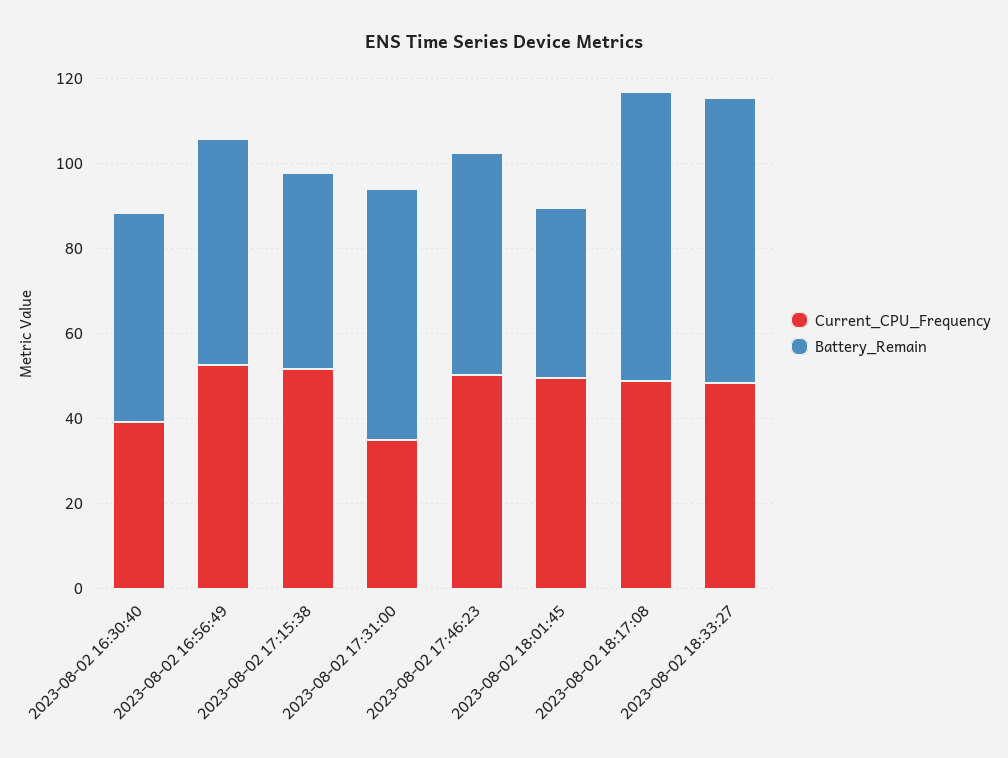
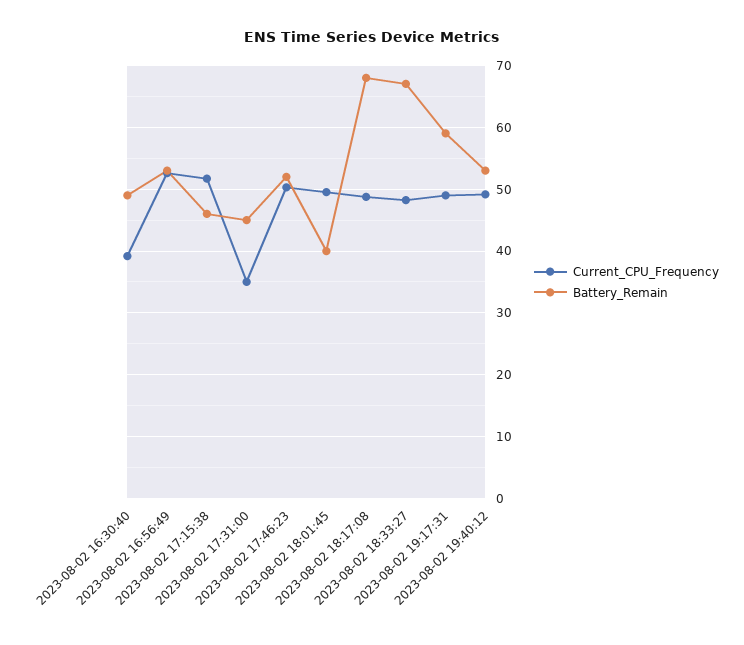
Battery_Remain, 2023-08-02 17:31:00: 60 -> 45
Current_CPU_Frequency, 2023-08-02 19:17:31: none -> 49
Battery_Remain, 2023-08-02 19:17:31: none -> 59
Current_CPU_Frequency, 2023-08-02 19:40:12: none -> 49
Battery_Remain, 2023-08-02 19:40:12: none -> 53

